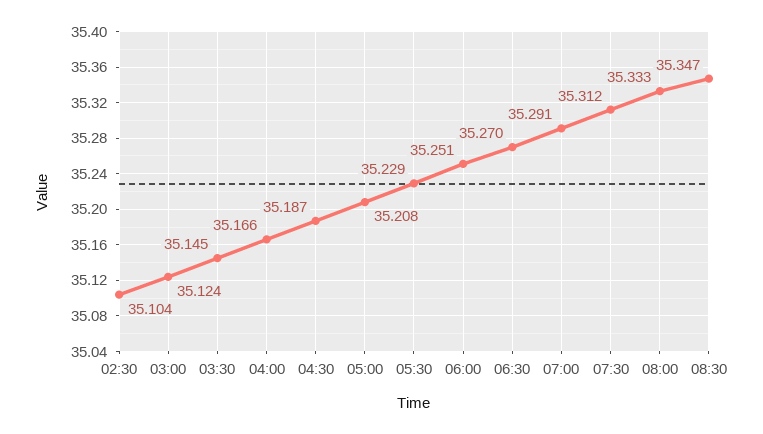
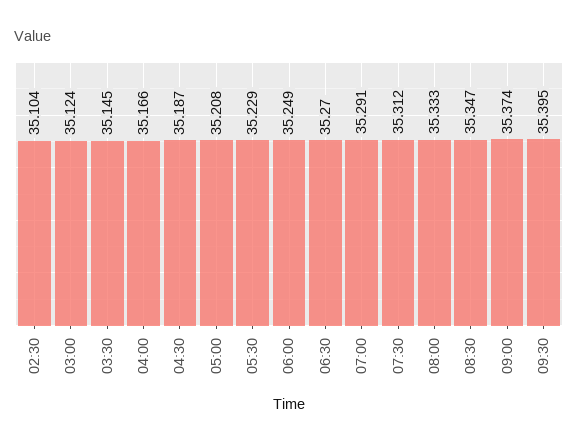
06:00: 35.251 -> 35.249
09:00: none -> 35.374
09:30: none -> 35.395

